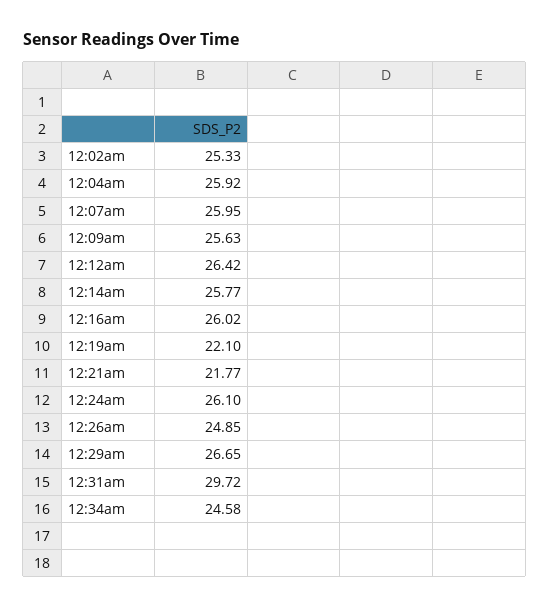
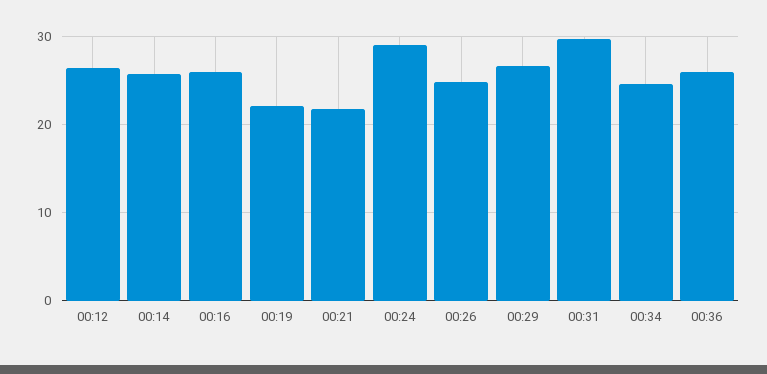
12:02am: 25.33 -> none
12:04am: 25.92 -> none
12:07am: 25.95 -> none
12:09am: 25.63 -> none
12:24am: 26.1 -> 29
00:36: none -> 26

